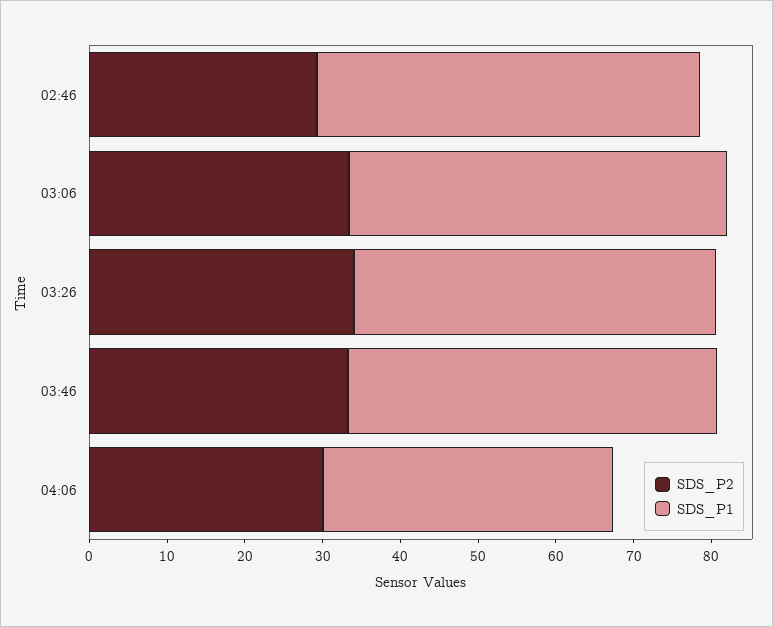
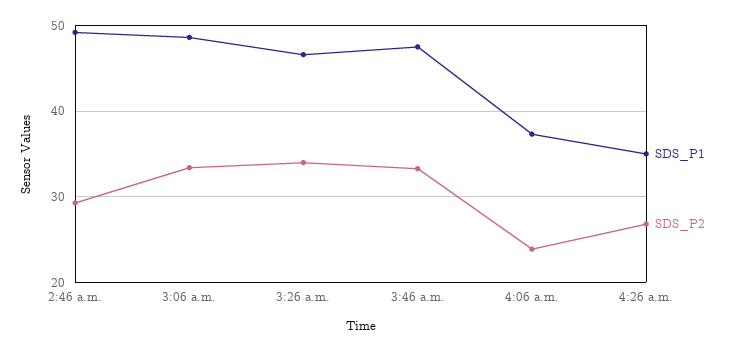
SDS_P2, 04:06: 30 -> 24
SDS_P1, 4:26 a.m.: none -> 35
SDS_P2, 4:26 a.m.: none -> 27

